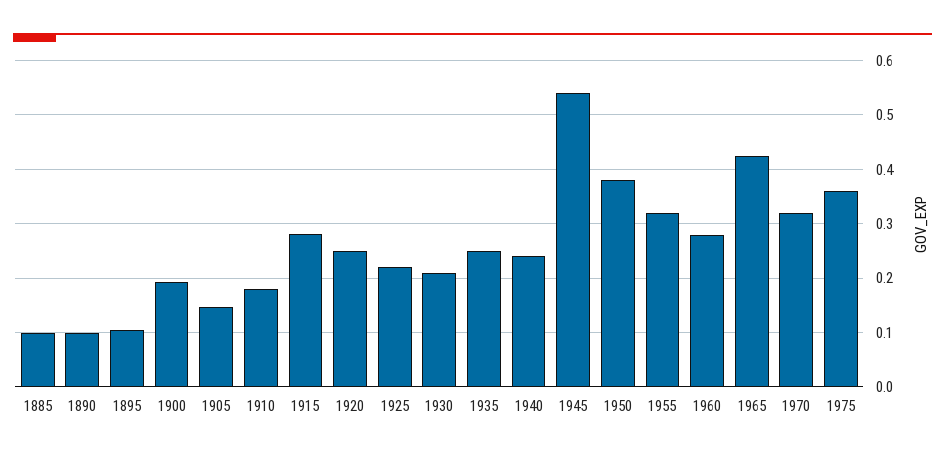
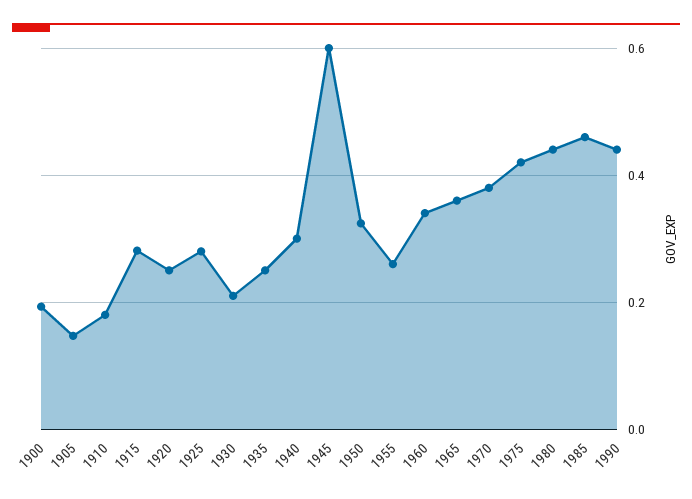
1885: 0.1 -> none
1890: 0.1 -> none
1895: 0.1 -> none
1925: 0.22 -> 0.28
1940: 0.24 -> 0.3
1945: 0.54 -> 0.6
1950: 0.38 -> 0.32
1955: 0.32 -> 0.26
1960: 0.28 -> 0.34
1965: 0.42 -> 0.36
1970: 0.32 -> 0.38
1975: 0.36 -> 0.42
1980: none -> 0.44
1985: none -> 0.46
1990: none -> 0.44

